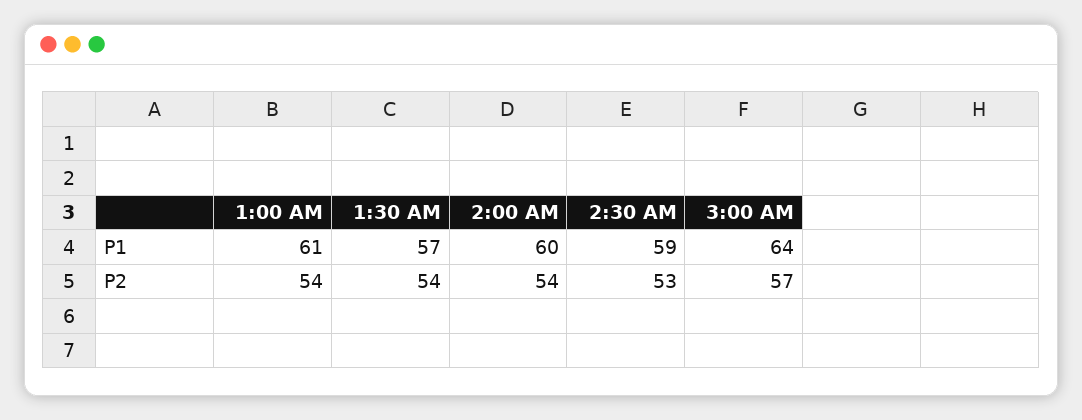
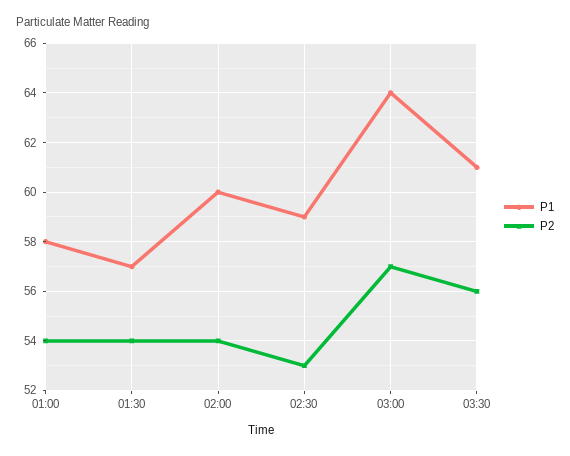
P1, 1:00 AM: 61 -> 58
P1, 03:30: none -> 61
P2, 03:30: none -> 56

